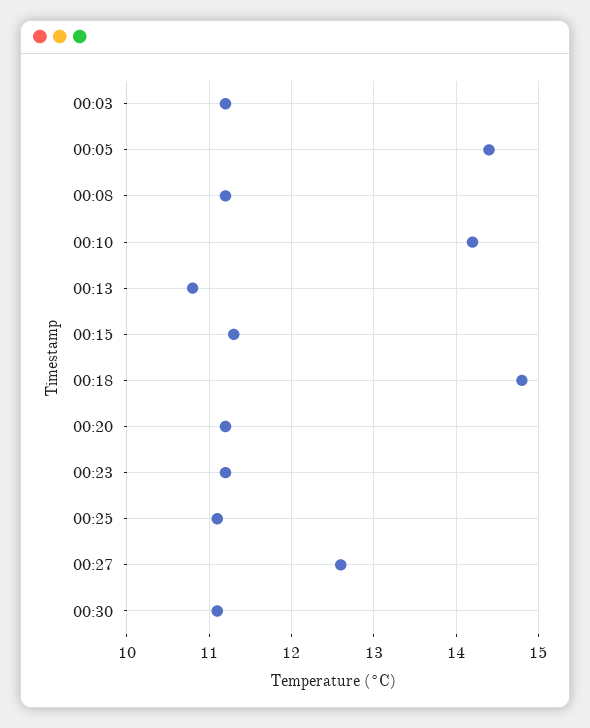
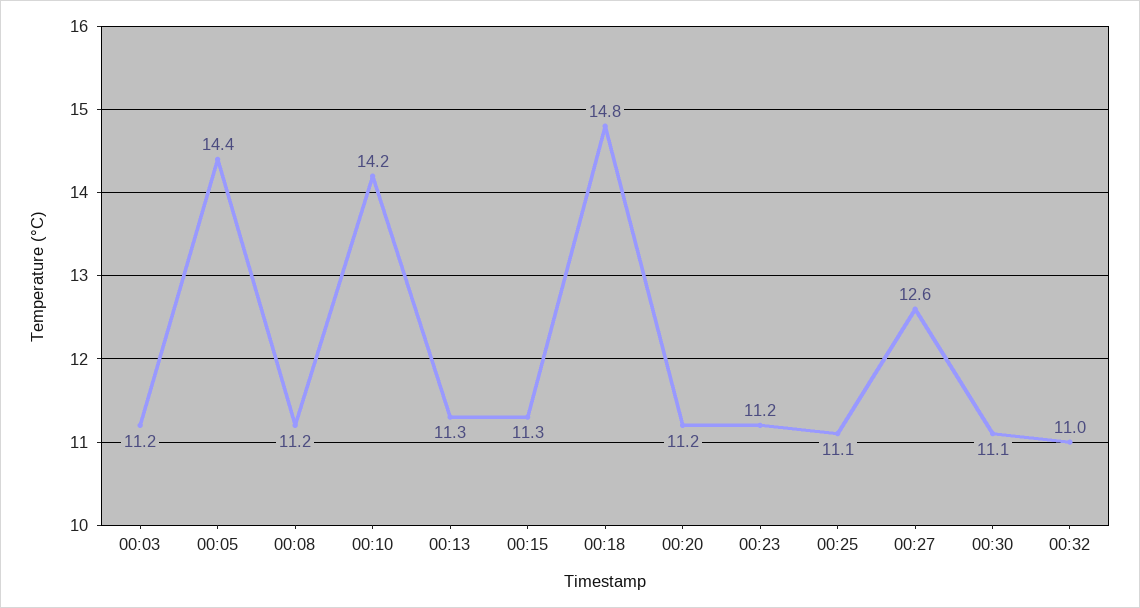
00:13: 10.8 -> 11.3
00:32: none -> 11

